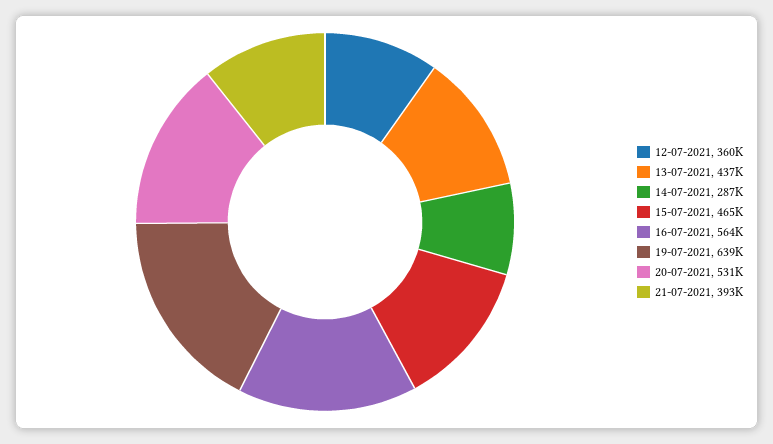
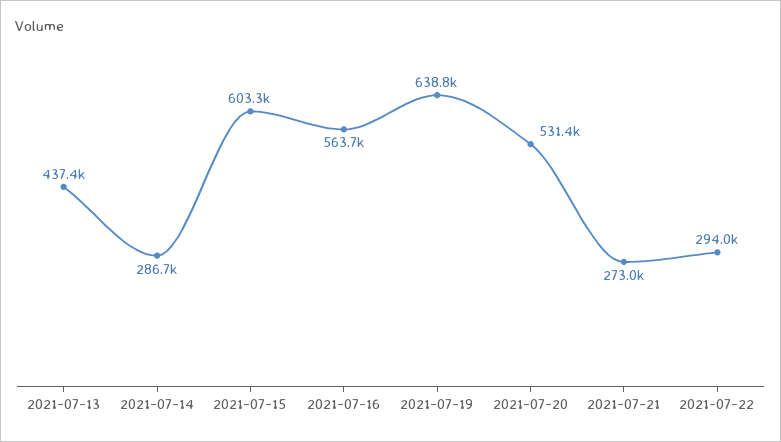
12-07-2021: 360000 -> none
15-07-2021: 465000 -> 603300
21-07-2021: 393000 -> 273000
2021-07-22: none -> 294000

